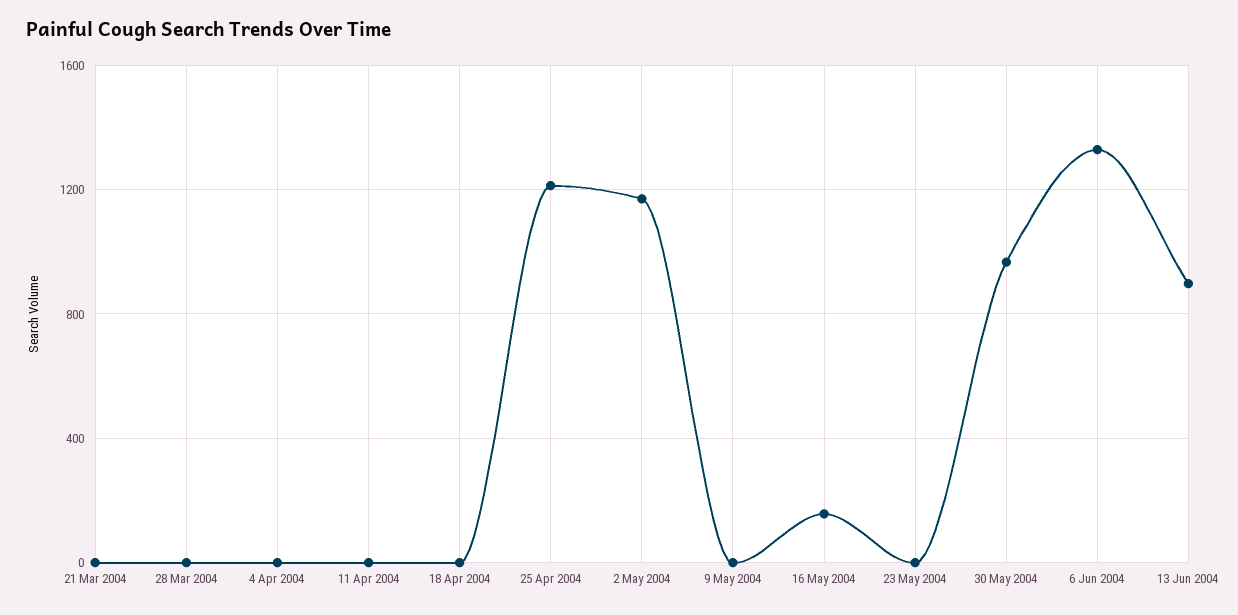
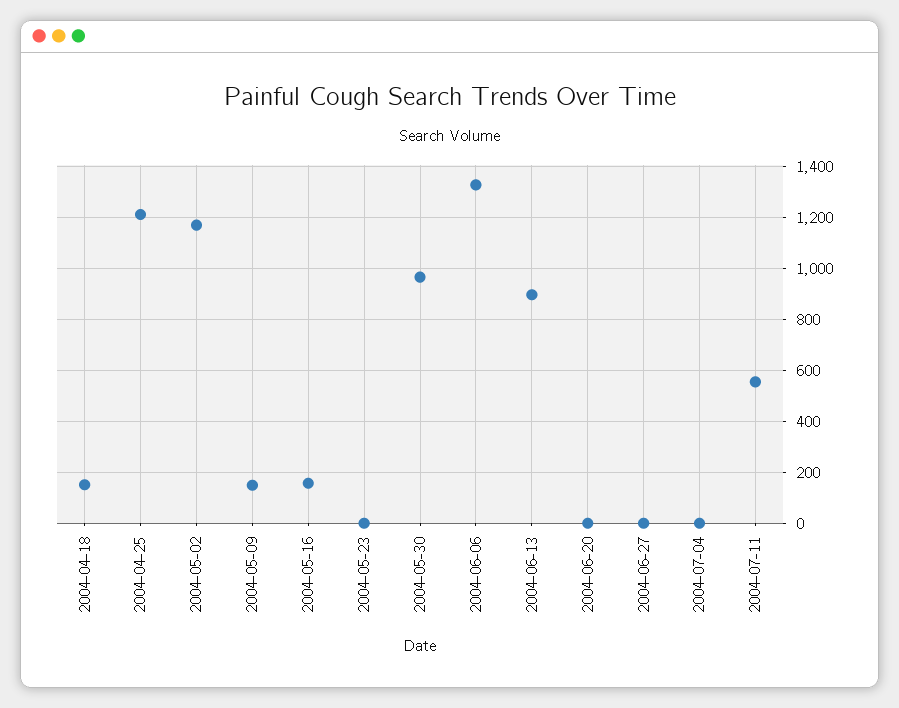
21 Mar 2004: 0 -> none
28 Mar 2004: 0 -> none
4 Apr 2004: 0 -> none
11 Apr 2004: 0 -> none
18 Apr 2004: 0 -> 150
9 May 2004: 0 -> 150
2004-06-20: none -> 0
2004-06-27: none -> 0
2004-07-04: none -> 0
2004-07-11: none -> 550

